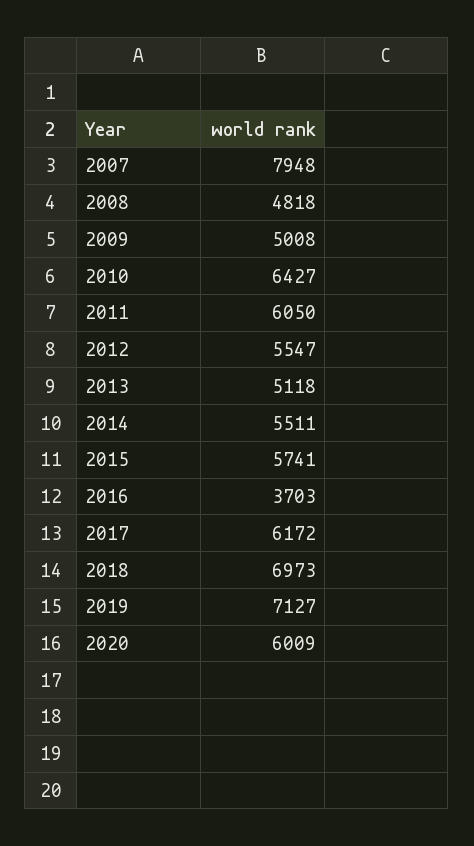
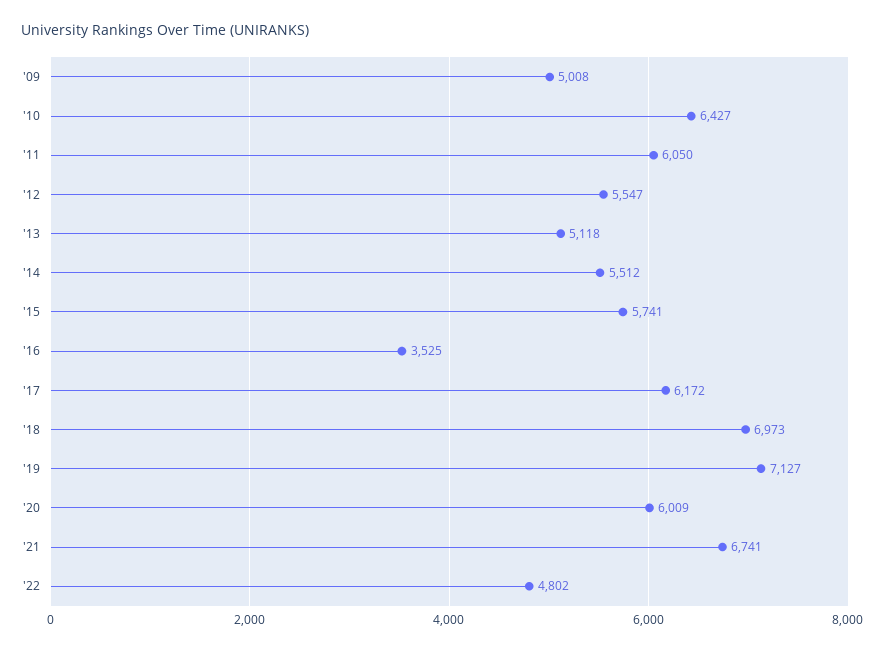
2007: 7948 -> none
2008: 4818 -> none
2014: 5511 -> 5512
2016: 3703 -> 3525
'21: none -> 6741
'22: none -> 4802

